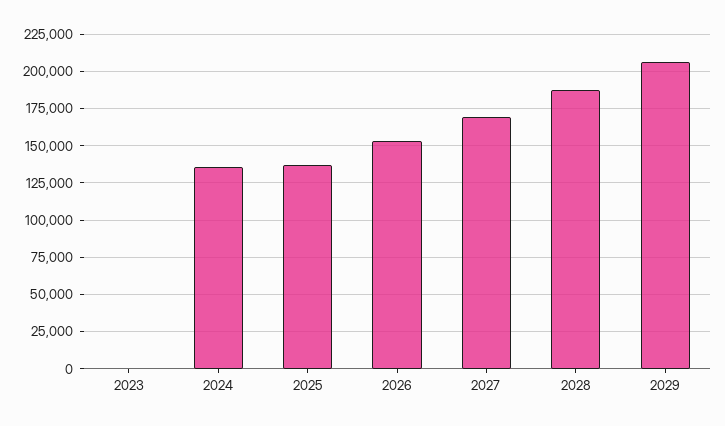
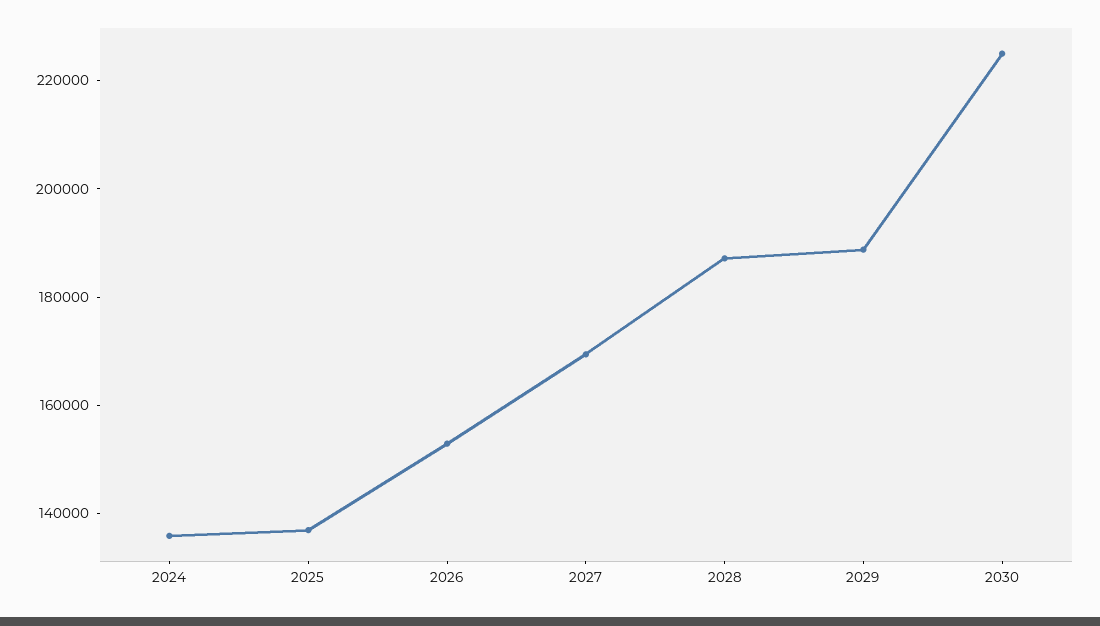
2023: 0 -> none
2029: 205000 -> 190000
2030: none -> 225000

